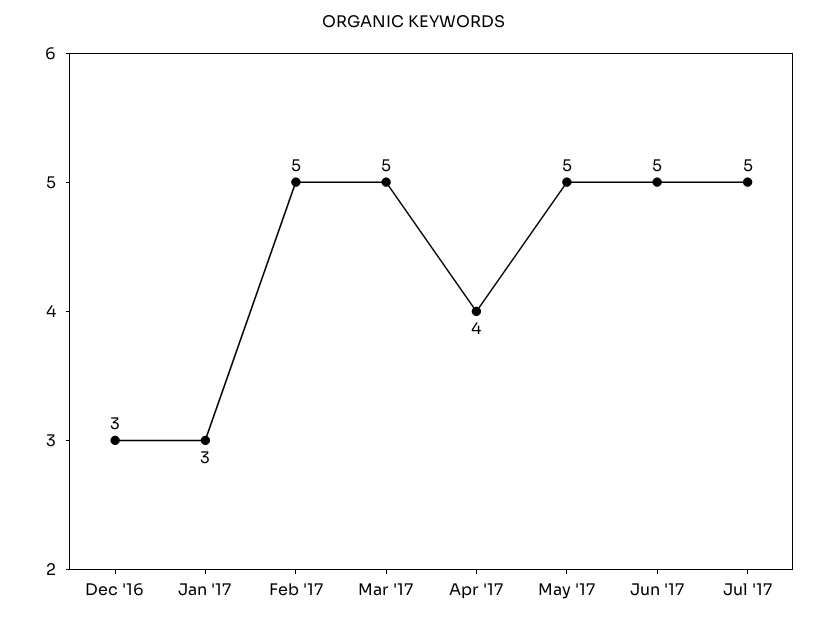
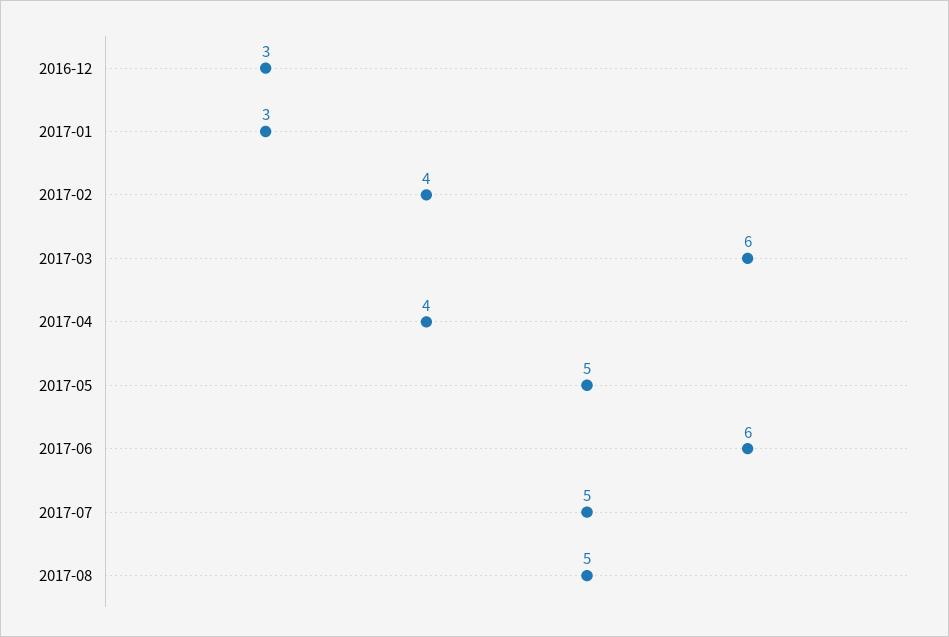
Feb '17: 5 -> 4
Mar '17: 5 -> 6
Jun '17: 5 -> 6
2017-08: none -> 5

